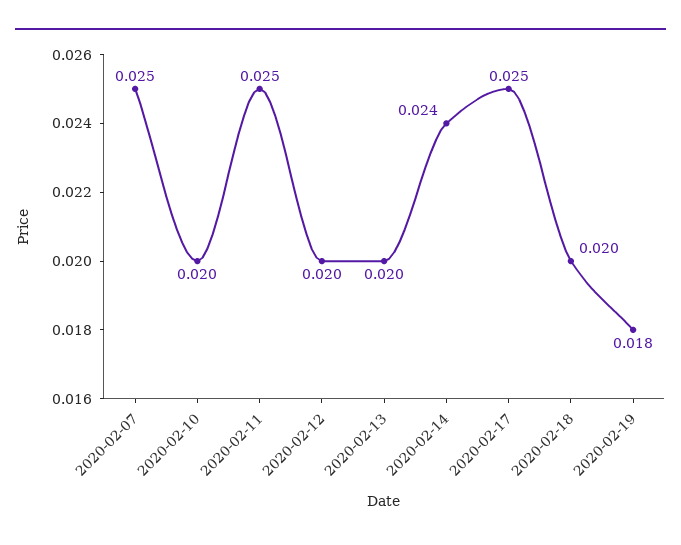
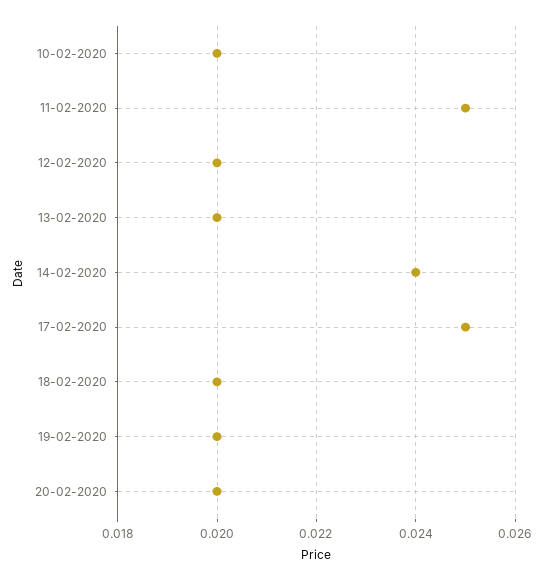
2020-02-07: 0.025 -> none
2020-02-19: 0.018 -> 0.02
20-02-2020: none -> 0.02

